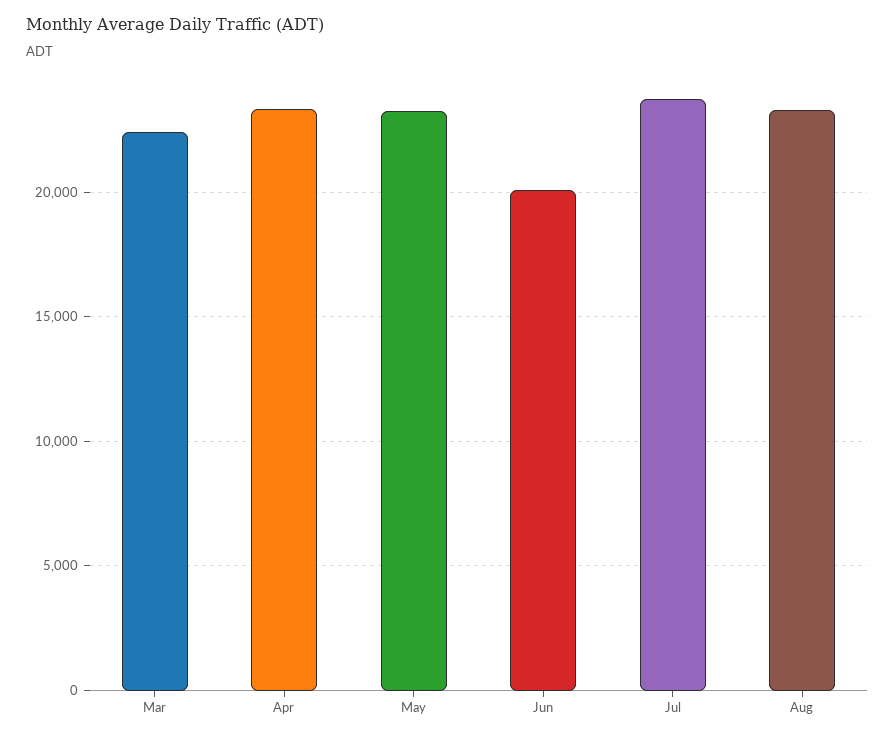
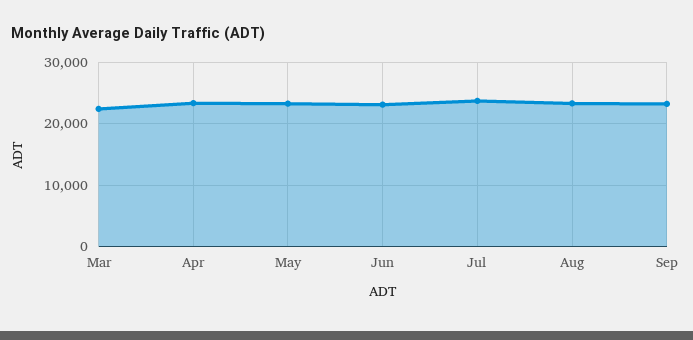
Jun: 20000 -> 23000
Sep: none -> 23000

